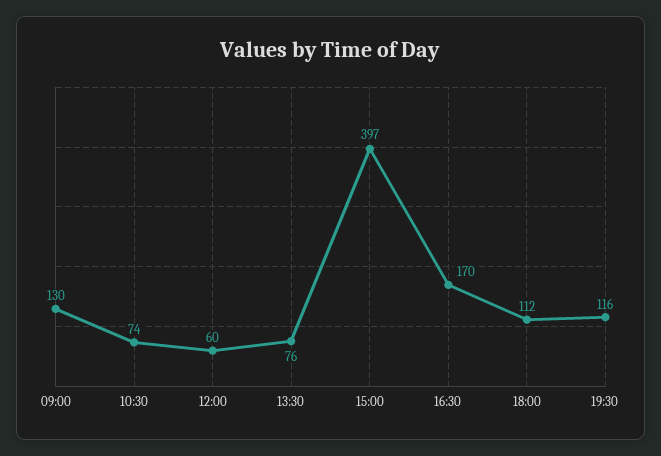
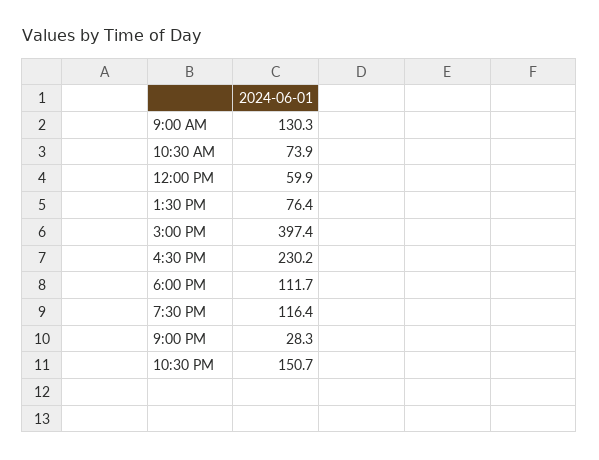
16:30: 170 -> 230.2
9:00 PM: none -> 28.3
10:30 PM: none -> 150.7

